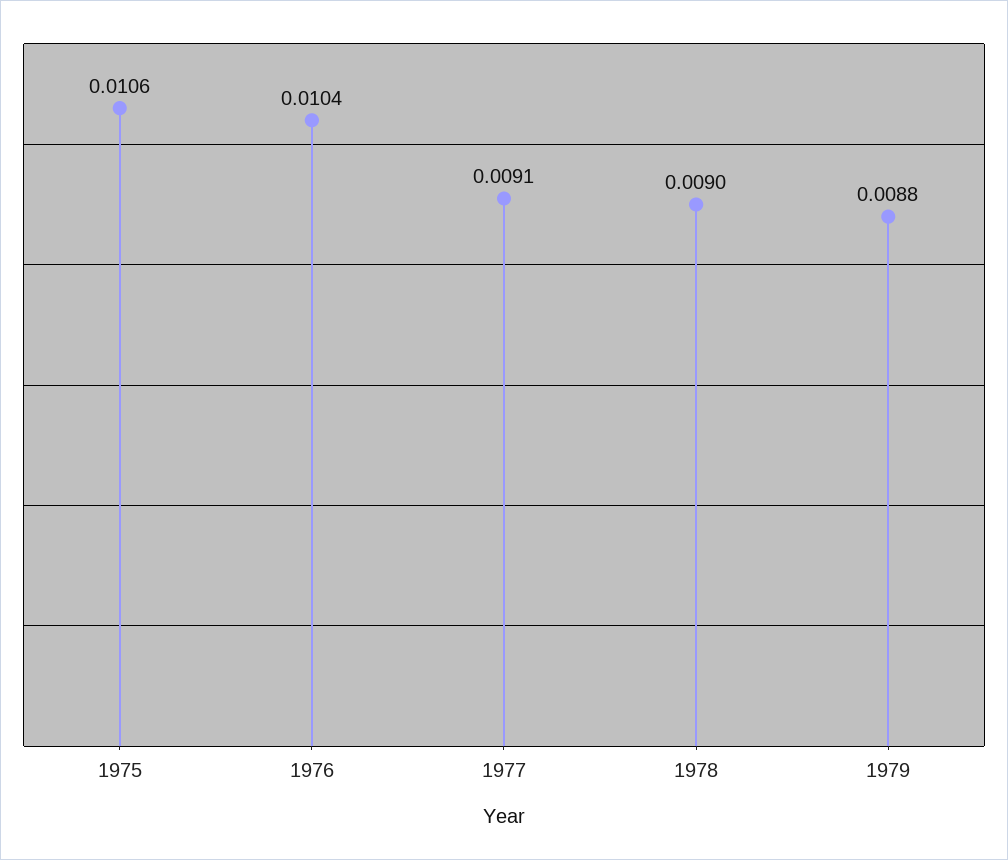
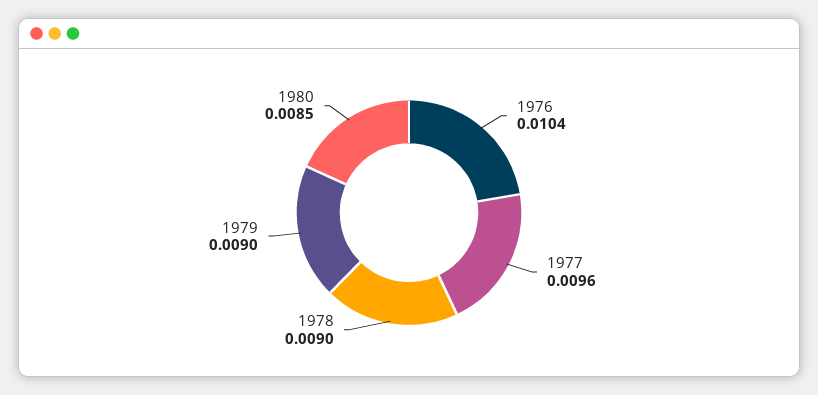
1975: 0.0106 -> none
1977: 0.0091 -> 0.0096
1979: 0.0088 -> 0.009
1980: none -> 0.0085

